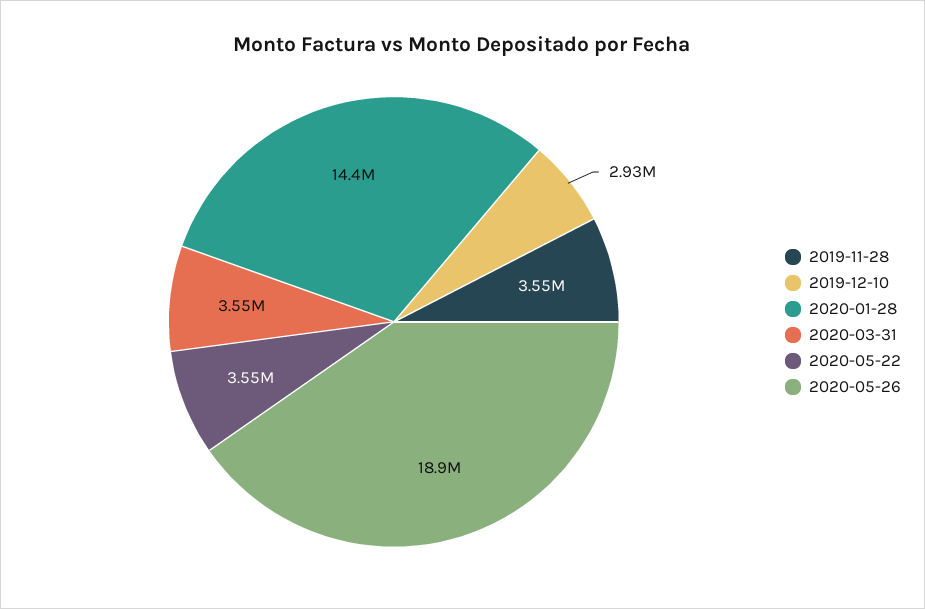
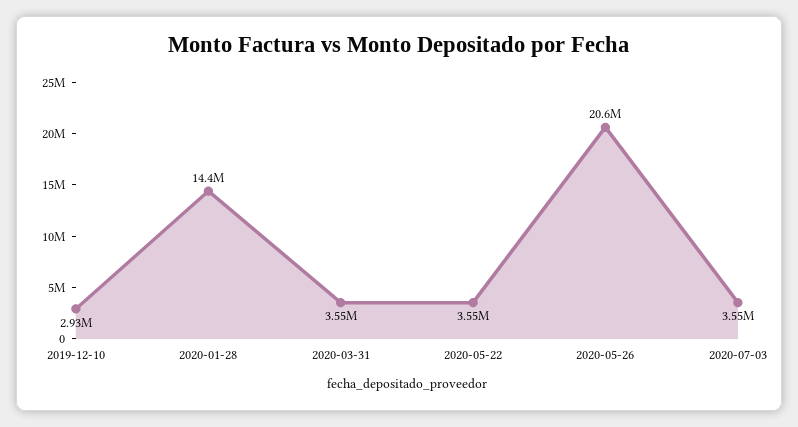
2019-11-28: 3550000 -> none
2020-05-26: 18900000 -> 20600000
2020-07-03: none -> 3550000

